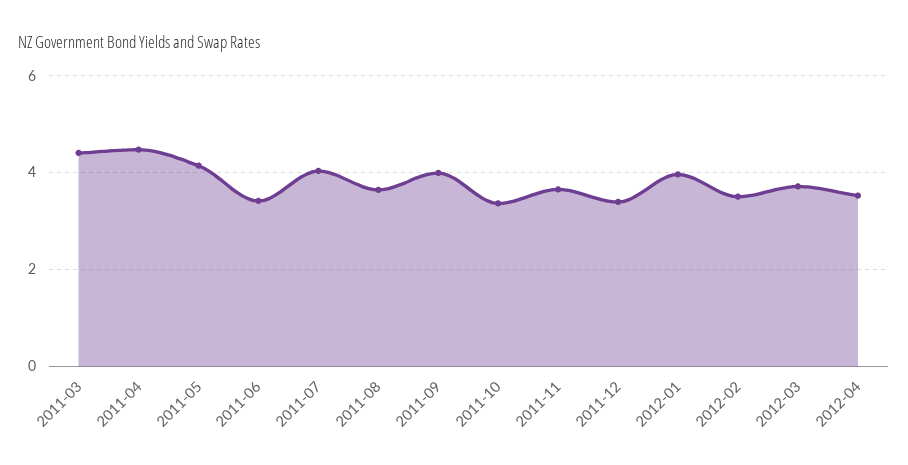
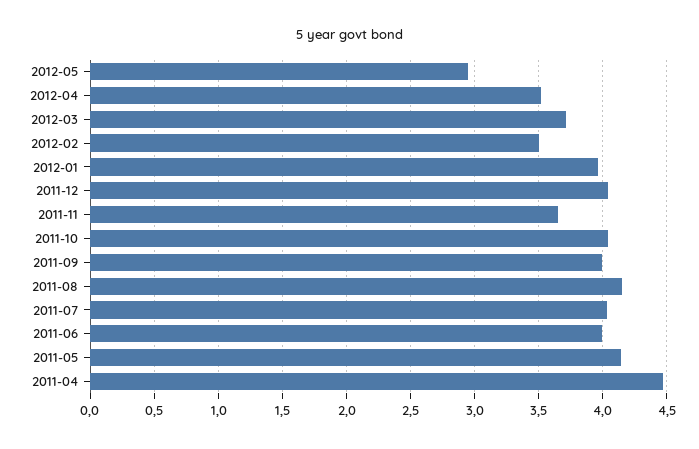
2011-03: 4.4 -> none
2011-06: 3.4 -> 4
2011-08: 3.6 -> 4.15
2011-10: 3.4 -> 4.05
2011-12: 3.4 -> 4.05
2012-05: none -> 2.95

